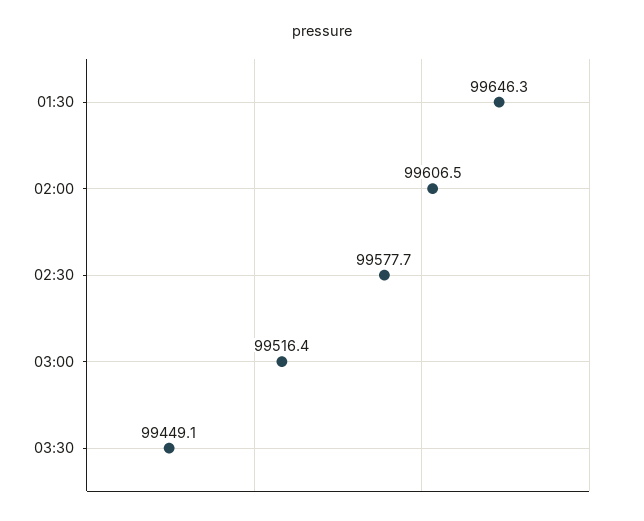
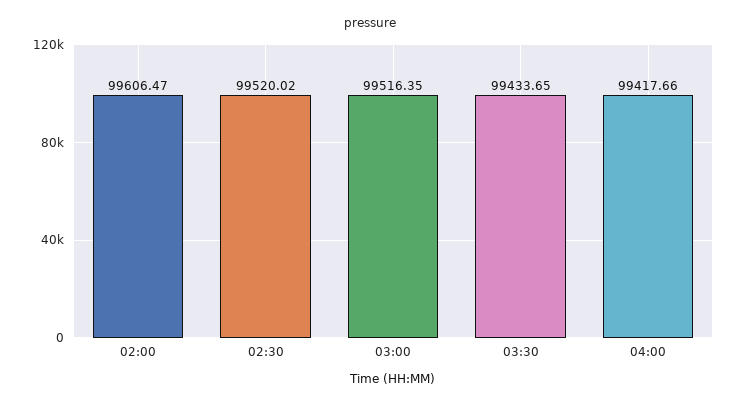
01:30: 99646.3 -> none
02:30: 99577.7 -> 99520.02
03:30: 99449.1 -> 99433.65
04:00: none -> 99417.66

